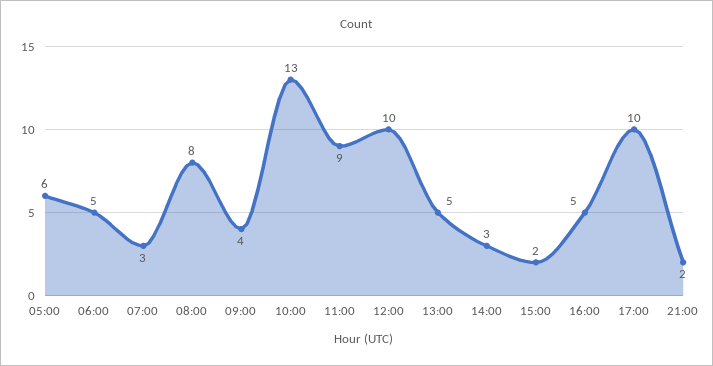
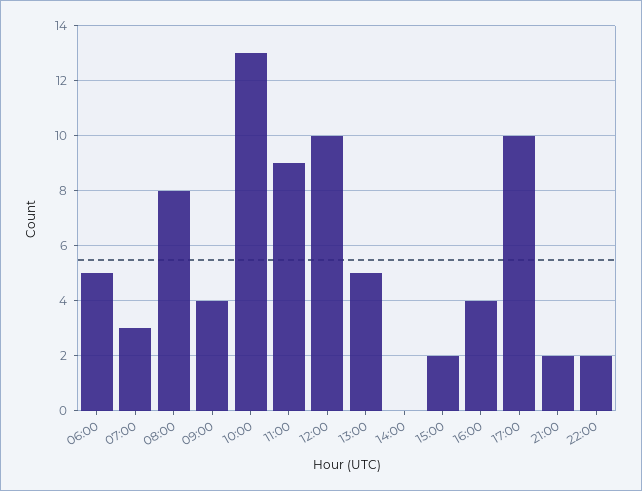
05:00: 6 -> none
14:00: 3 -> 0
16:00: 5 -> 4
22:00: none -> 2

